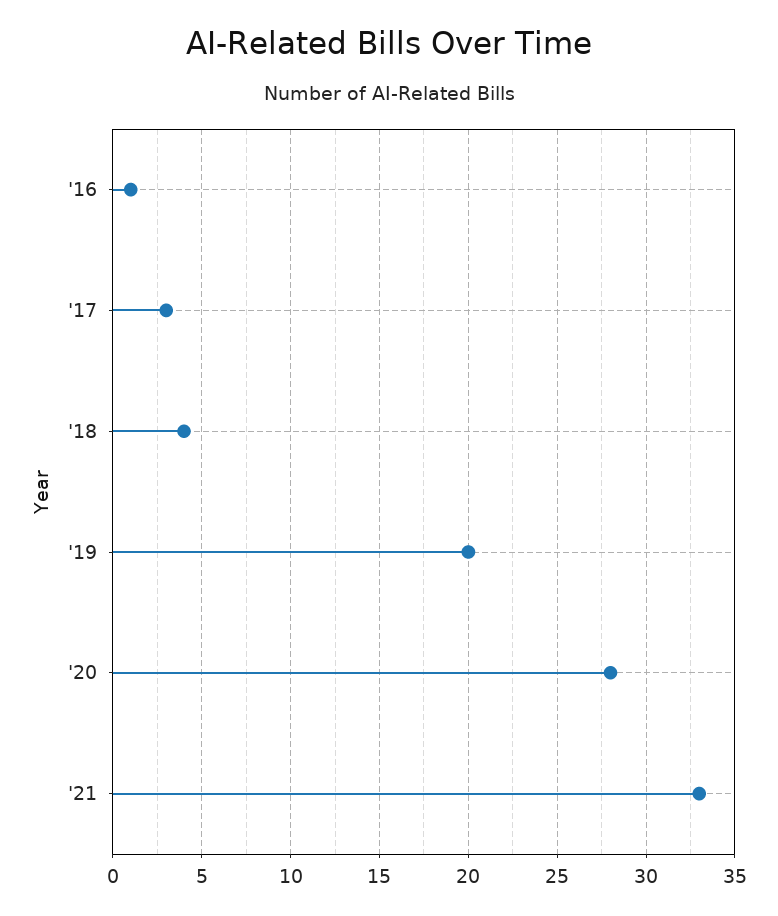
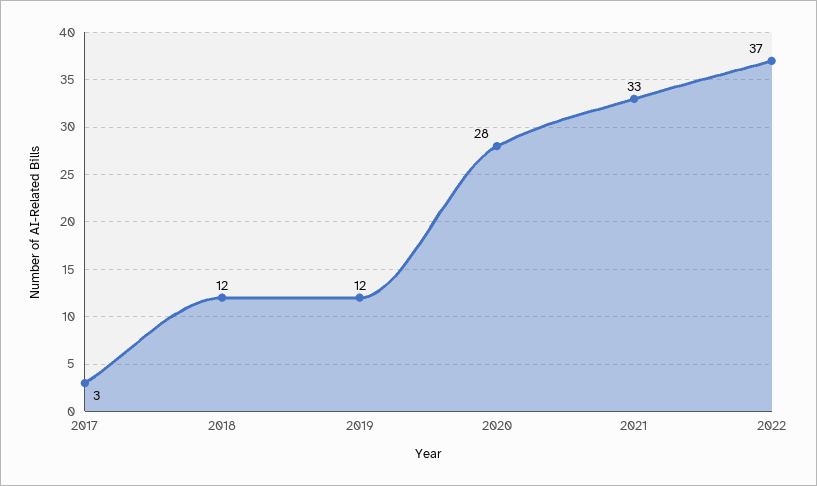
'16: 1 -> none
'18: 4 -> 12
'19: 20 -> 12
2022: none -> 37

